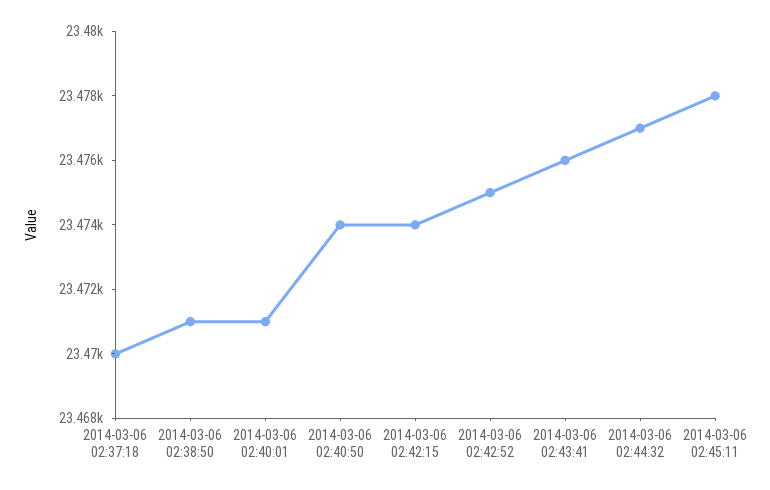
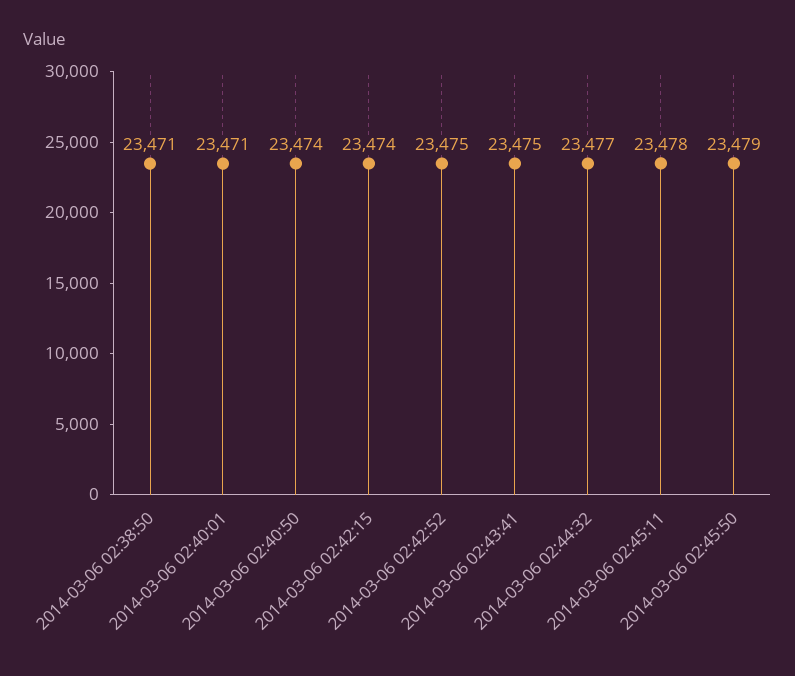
2014-03-06 02:37:18: 23470 -> none
2014-03-06 02:43:41: 23476 -> 23475
2014-03-06 02:45:50: none -> 23479

